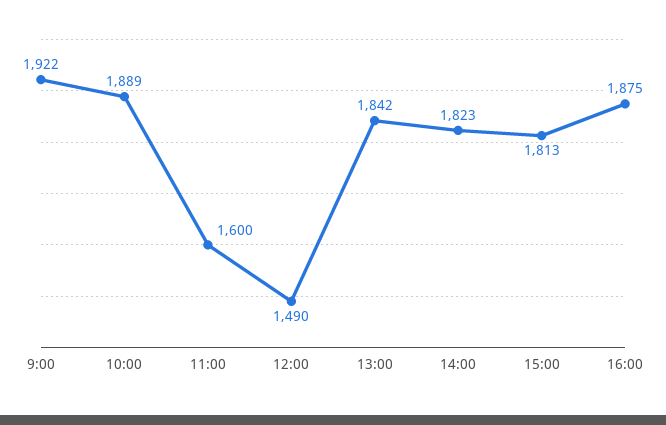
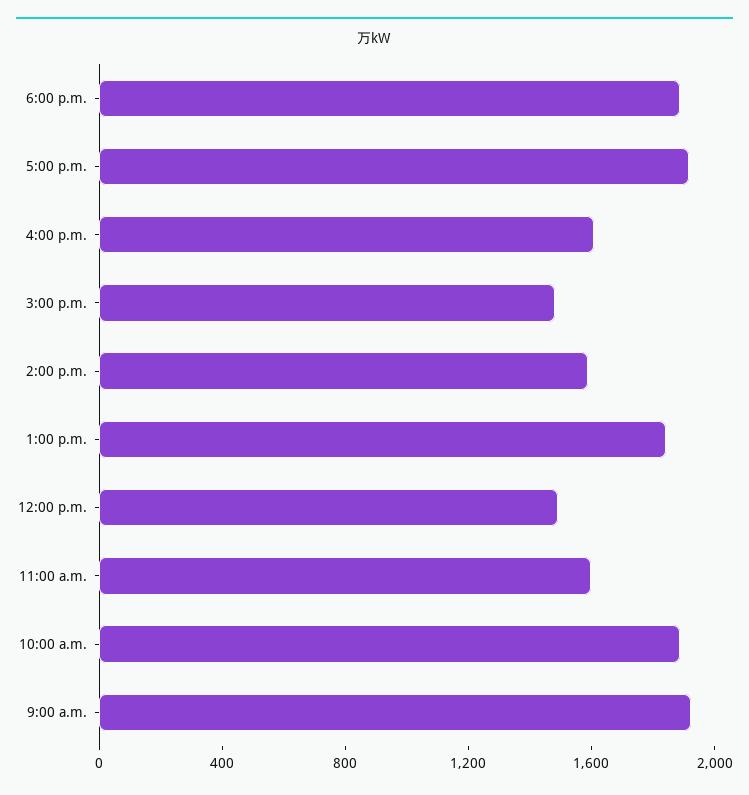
14:00: 1823 -> 1600
15:00: 1813 -> 1500
16:00: 1875 -> 1600
6:00 p.m.: none -> 1900
5:00 p.m.: none -> 1900

